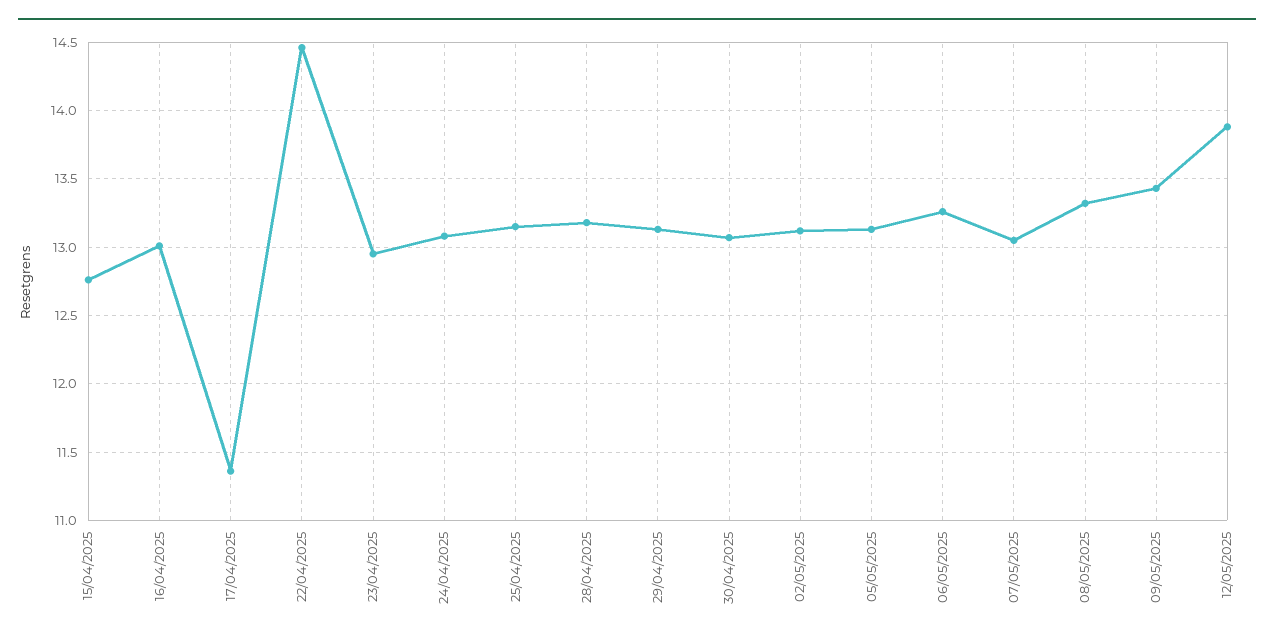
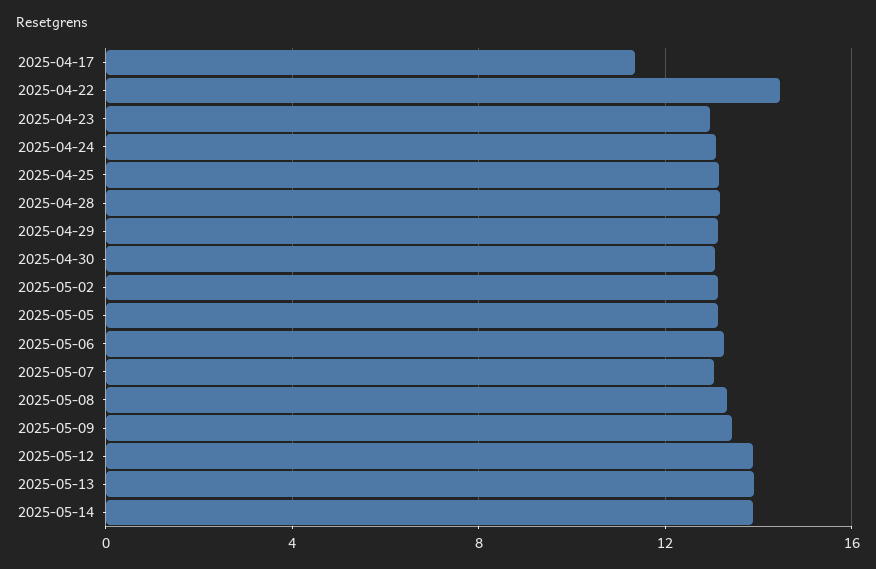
15/04/2025: 12.75 -> none
16/04/2025: 13 -> none
2025-05-13: none -> 14
2025-05-14: none -> 14

